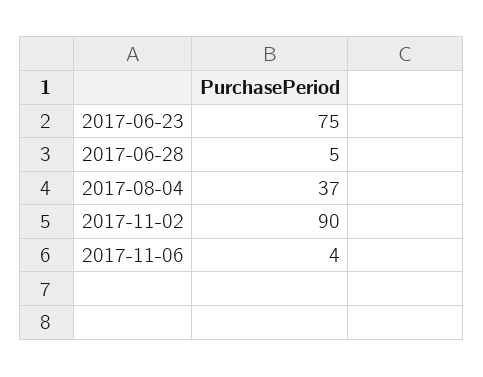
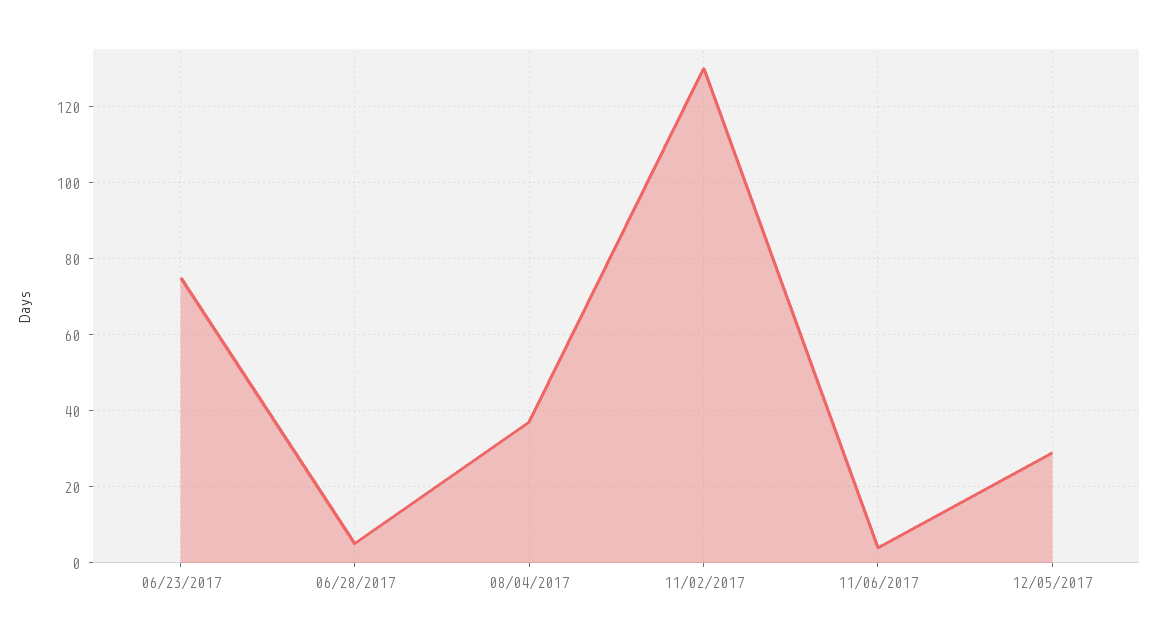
2017-11-02: 90 -> 130
12/05/2017: none -> 30

